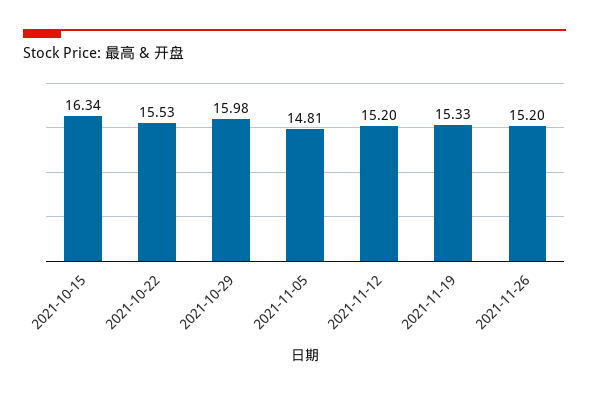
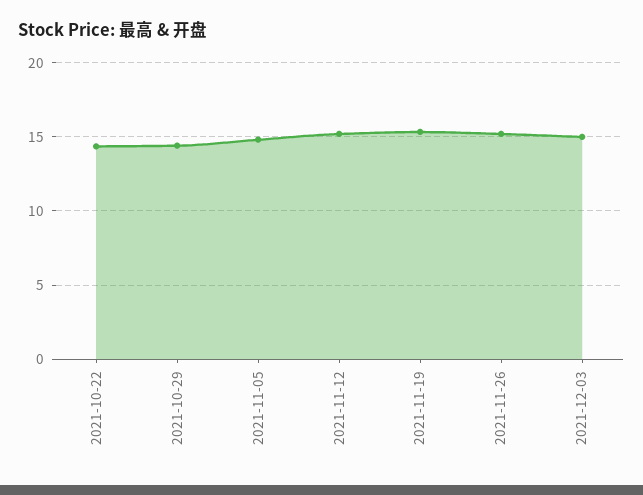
2021-10-15: 16.34 -> none
2021-10-22: 15.53 -> 14.5
2021-10-29: 15.98 -> 14.5
2021-12-03: none -> 15

